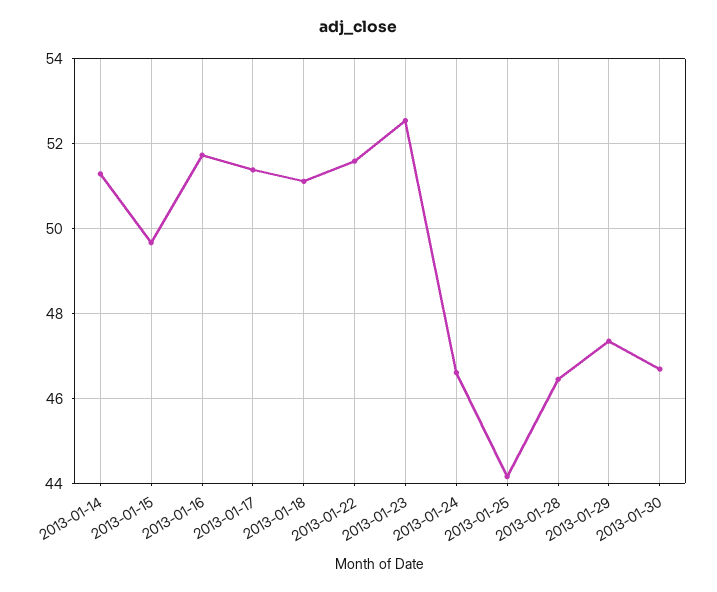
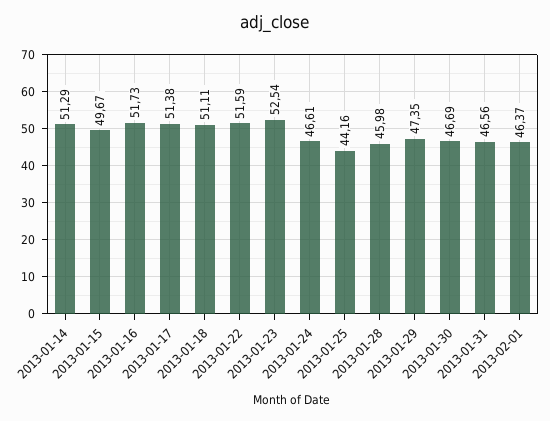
2013-01-28: 46.4 -> 45.98
2013-01-31: none -> 46.56
2013-02-01: none -> 46.37

